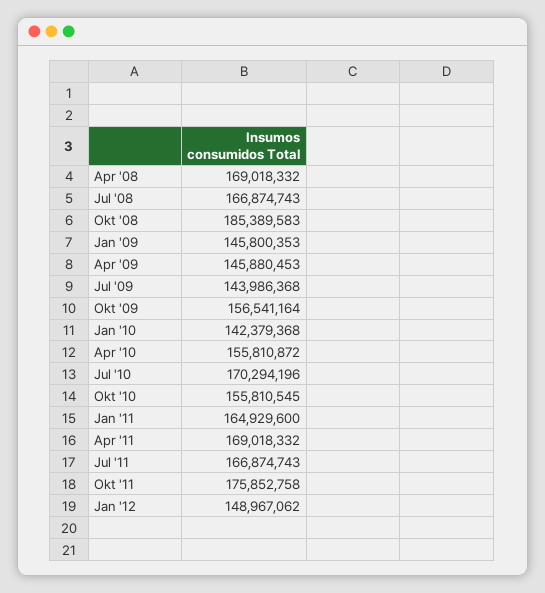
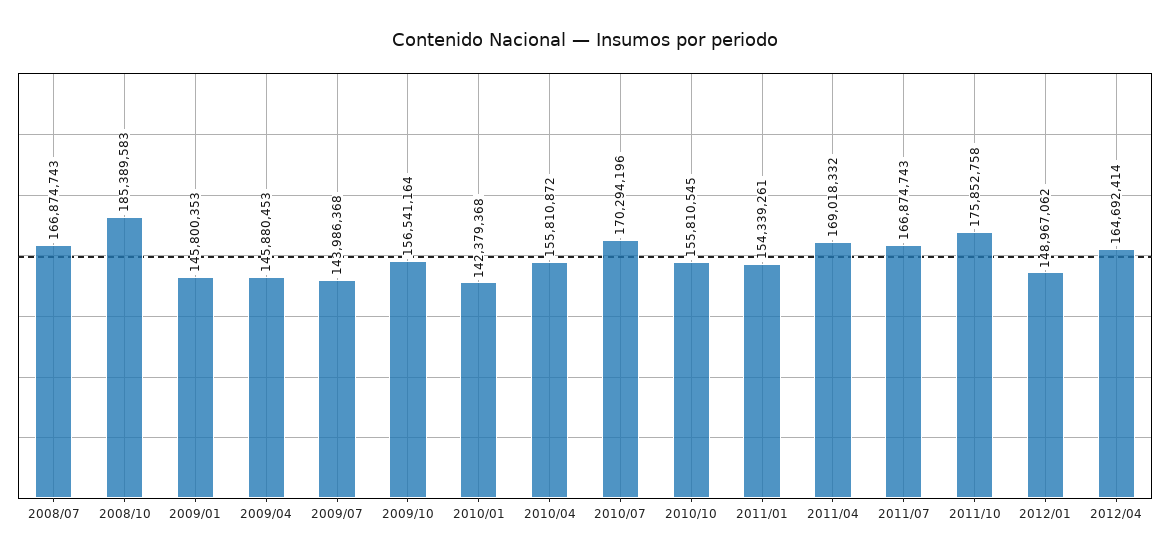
Apr '08: 169018332 -> none
Jan '11: 164929600 -> 154339261
2012/04: none -> 164692414

